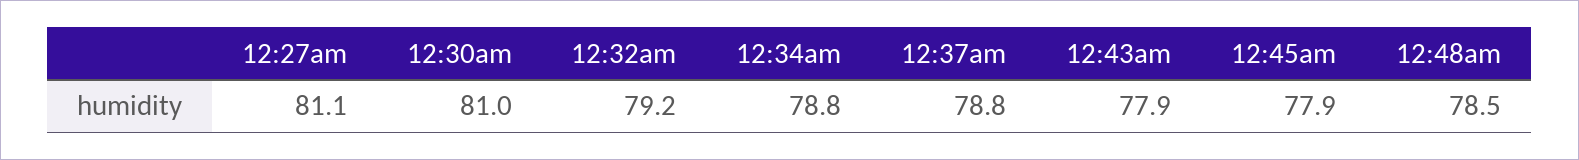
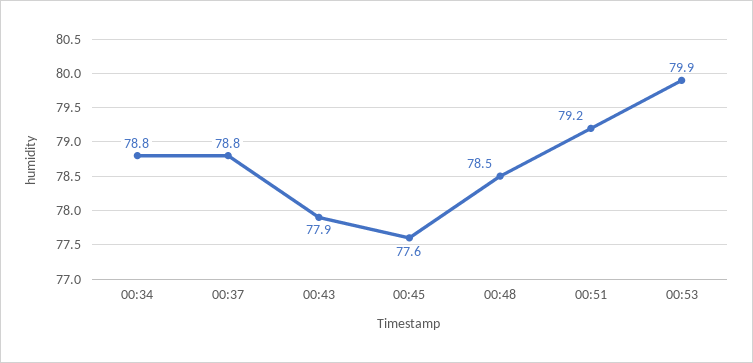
12:27am: 81.1 -> none
12:30am: 81 -> none
12:32am: 79.2 -> none
12:45am: 77.9 -> 77.6
00:51: none -> 79.2
00:53: none -> 79.9

